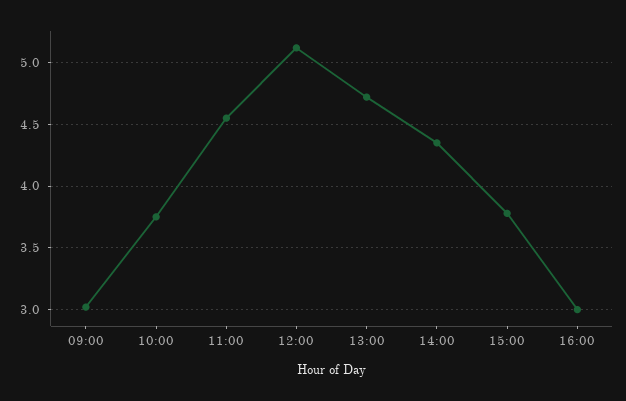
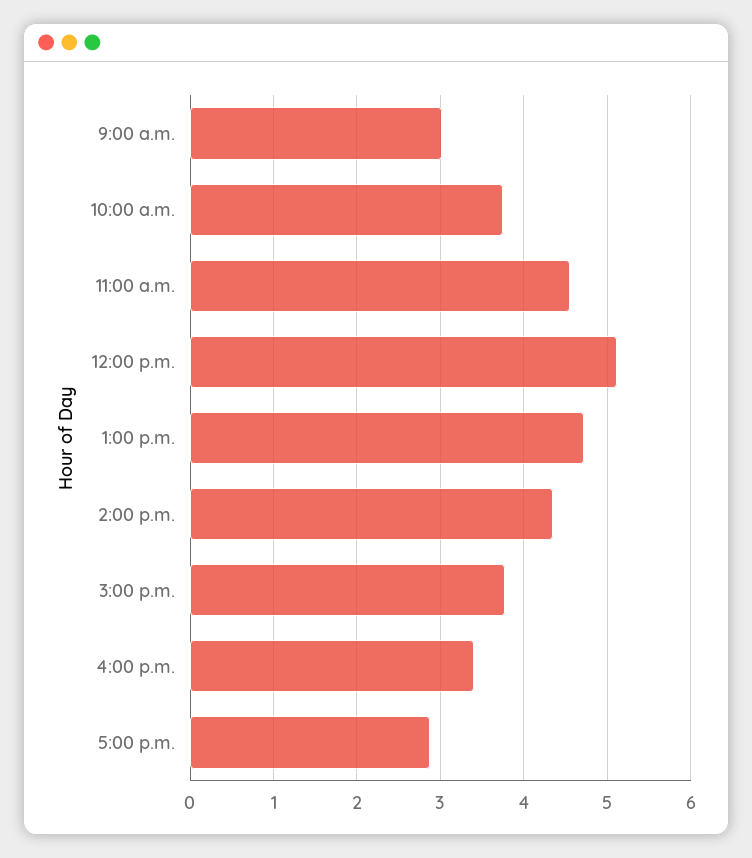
16:00: 3 -> 3.4
5:00 p.m.: none -> 2.9

